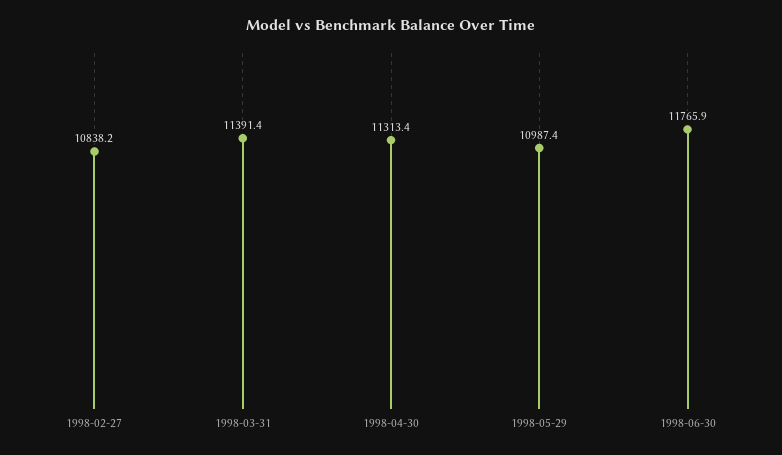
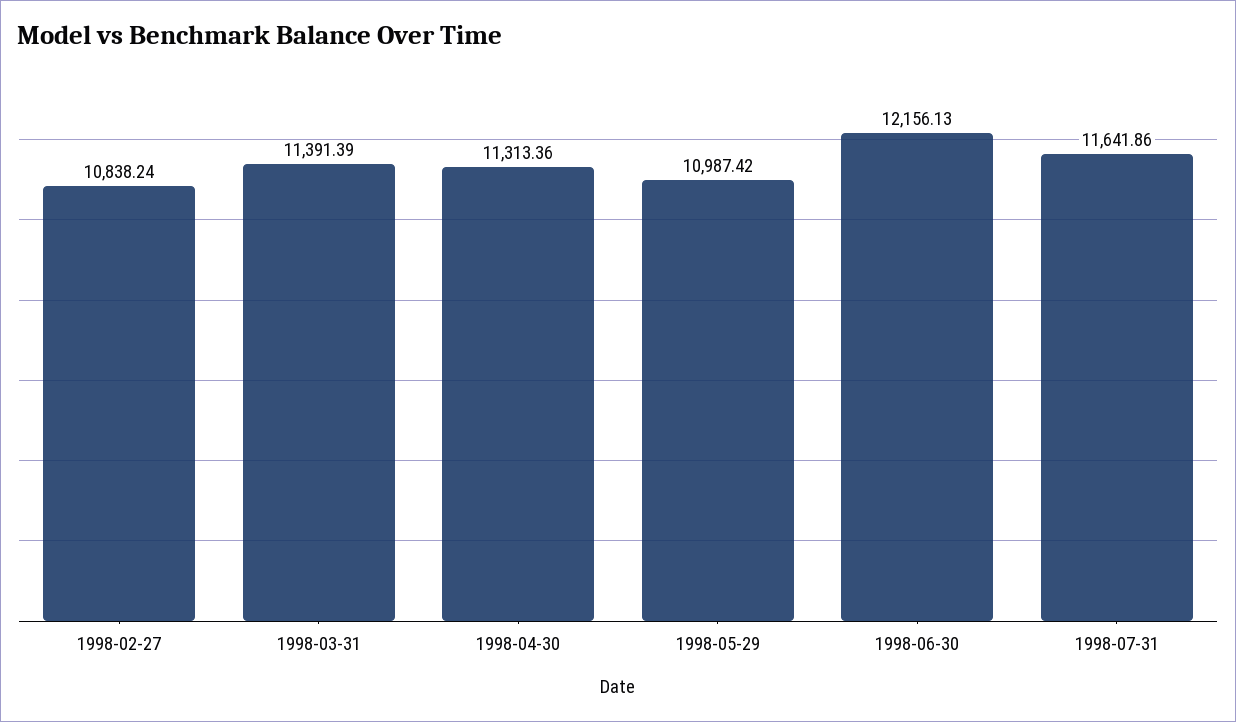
1998-06-30: 11765.9 -> 12156.13
1998-07-31: none -> 11641.86

